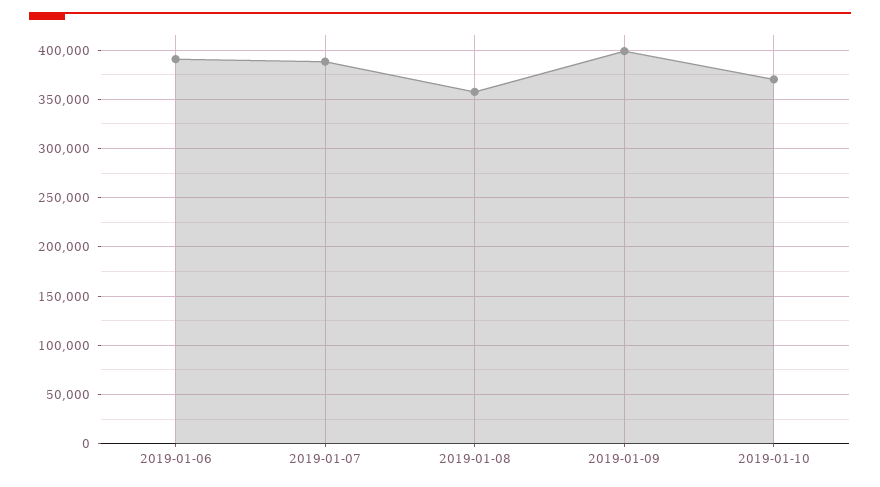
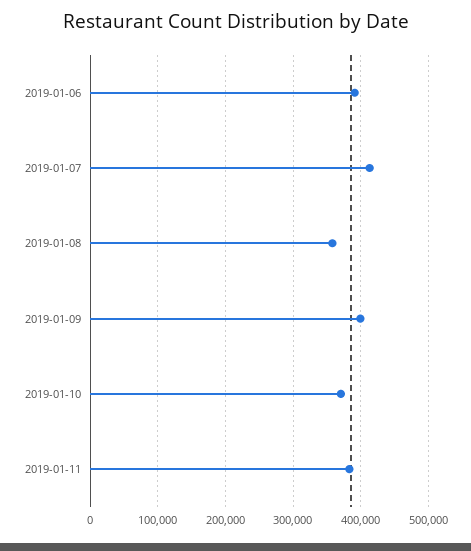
2019-01-07: 390000 -> 410000
2019-01-11: none -> 380000

